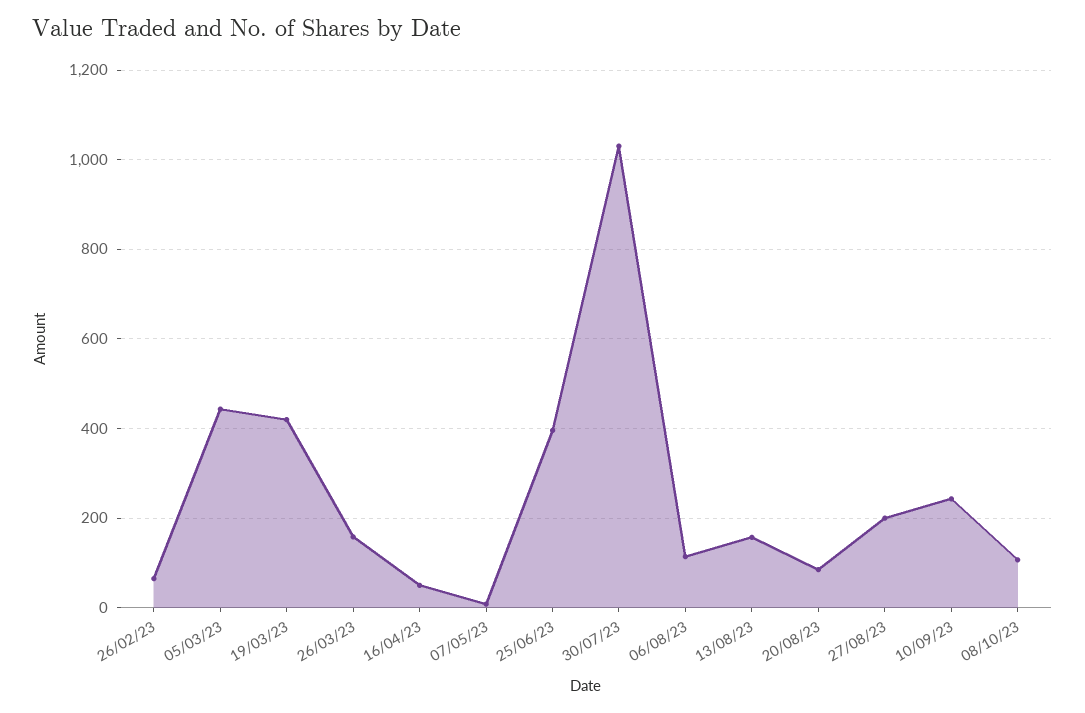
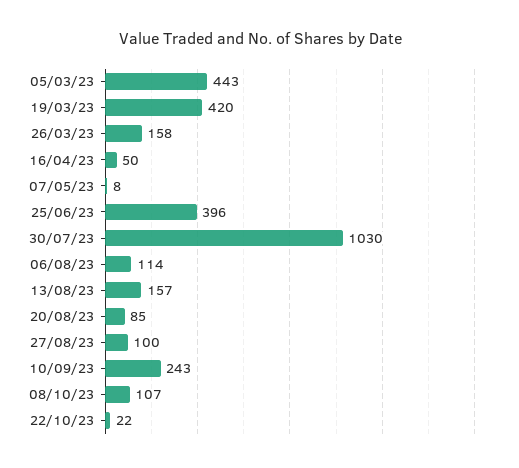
26/02/23: 60 -> none
27/08/23: 200 -> 100
22/10/23: none -> 22

